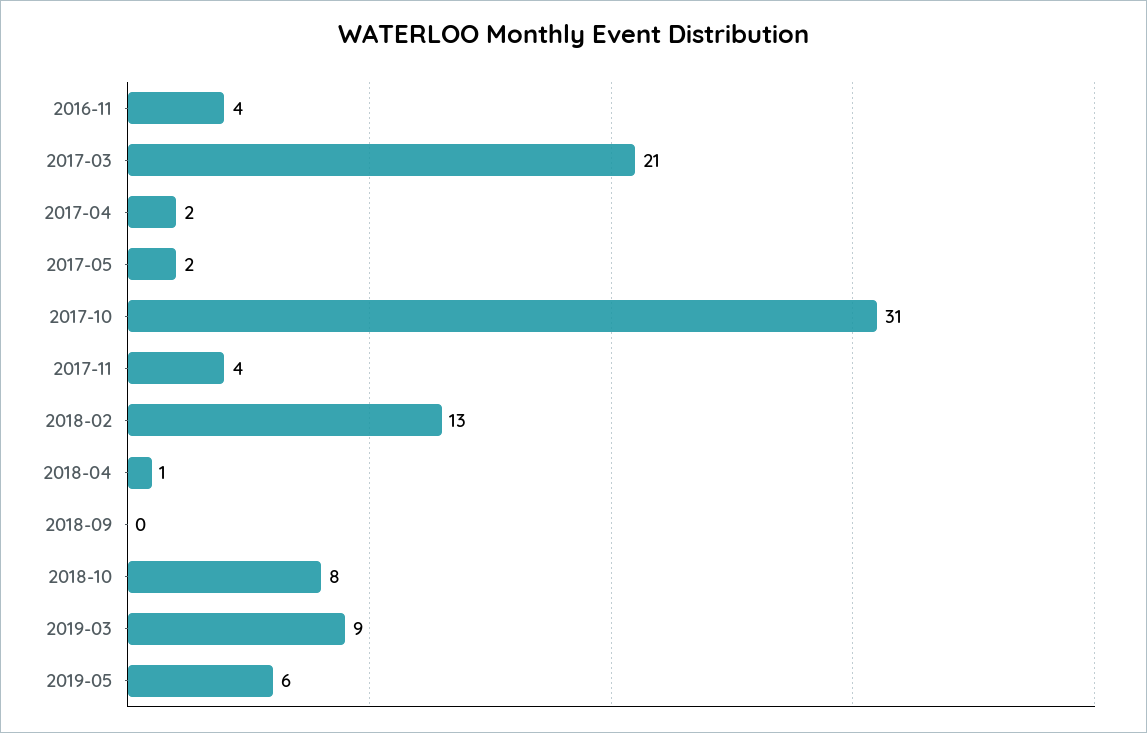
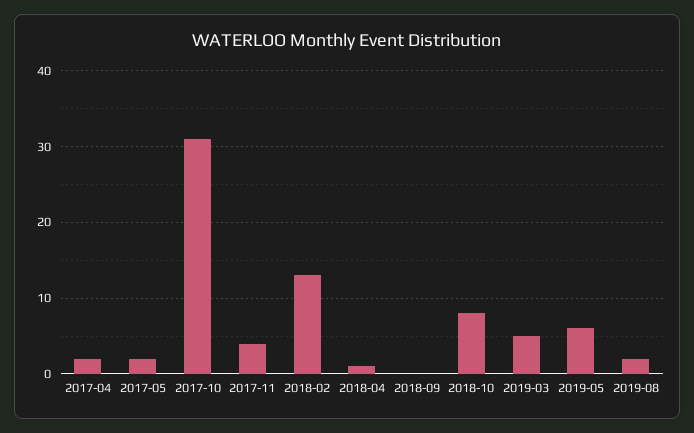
2016-11: 4 -> none
2017-03: 21 -> none
2019-03: 9 -> 5
2019-08: none -> 2

